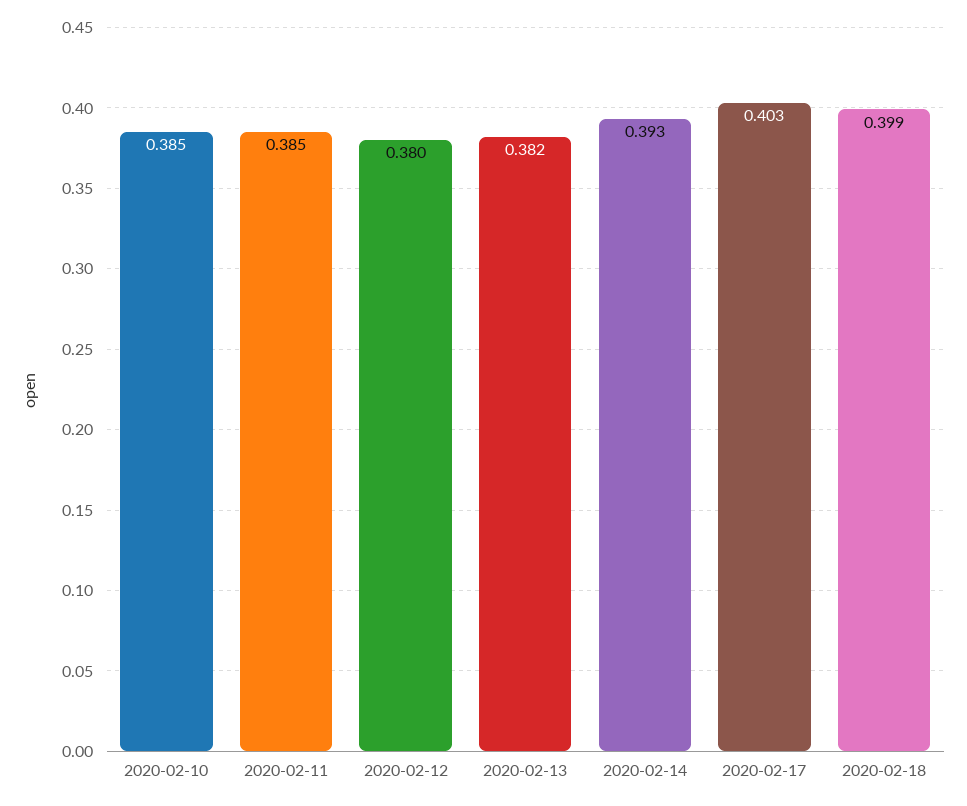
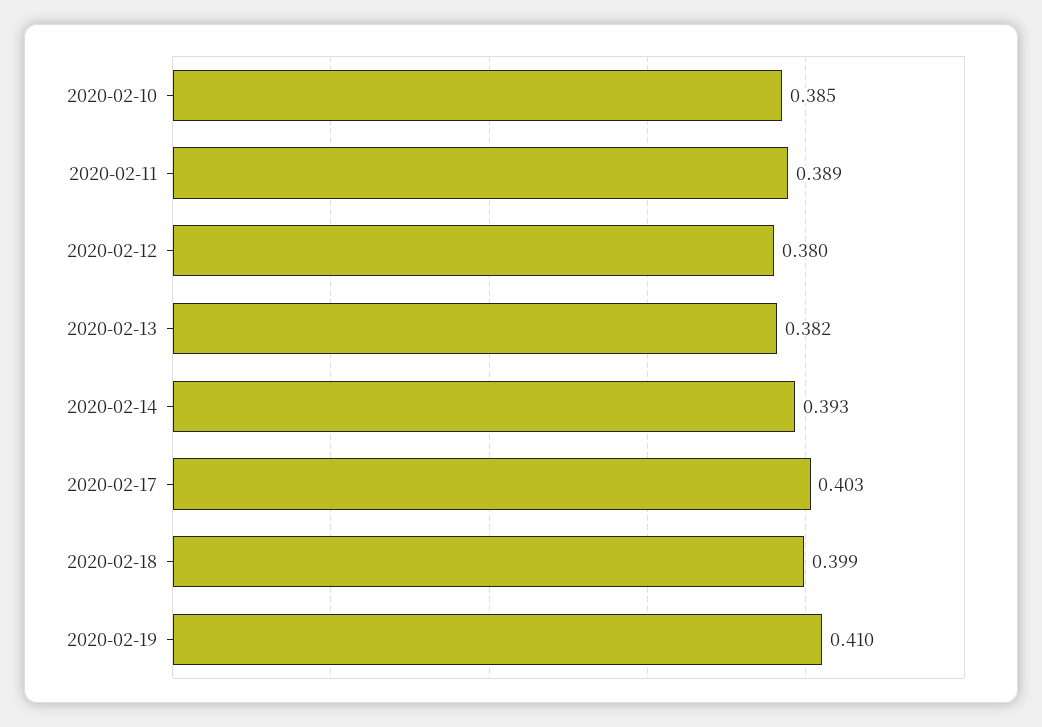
2020-02-11: 0.385 -> 0.389
2020-02-19: none -> 0.41

